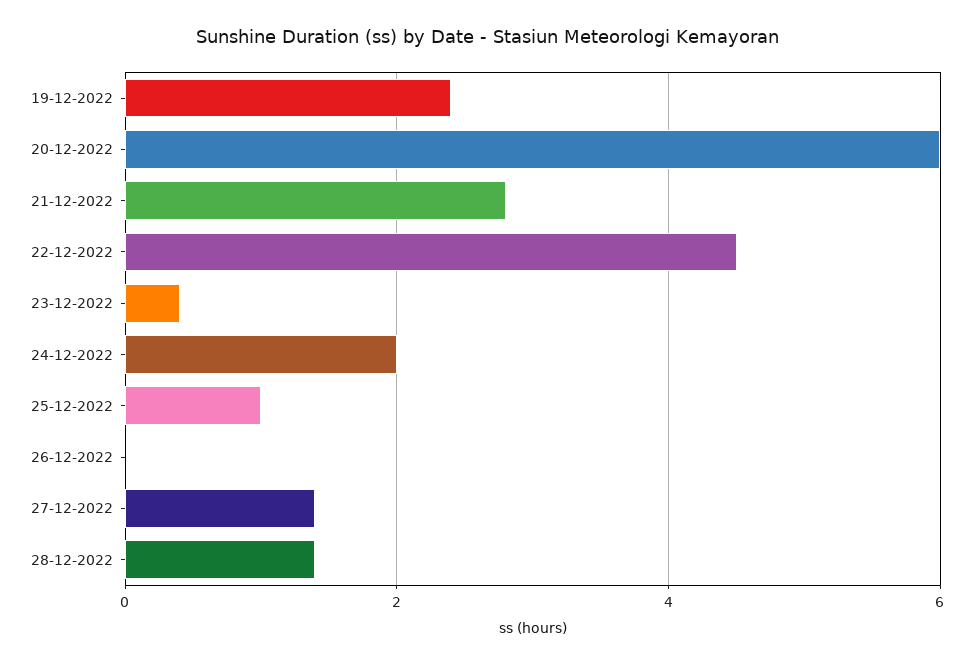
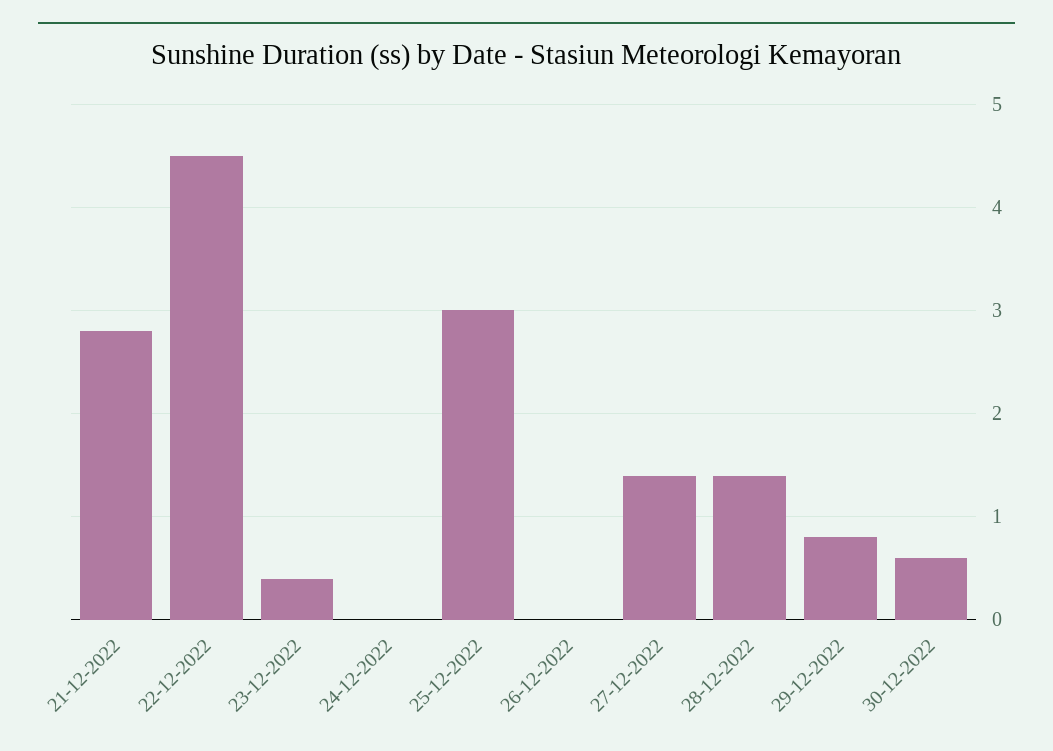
19-12-2022: 2.5 -> none
20-12-2022: 6 -> none
24-12-2022: 2 -> 0
25-12-2022: 1 -> 3
29-12-2022: none -> 0.8
30-12-2022: none -> 0.6

